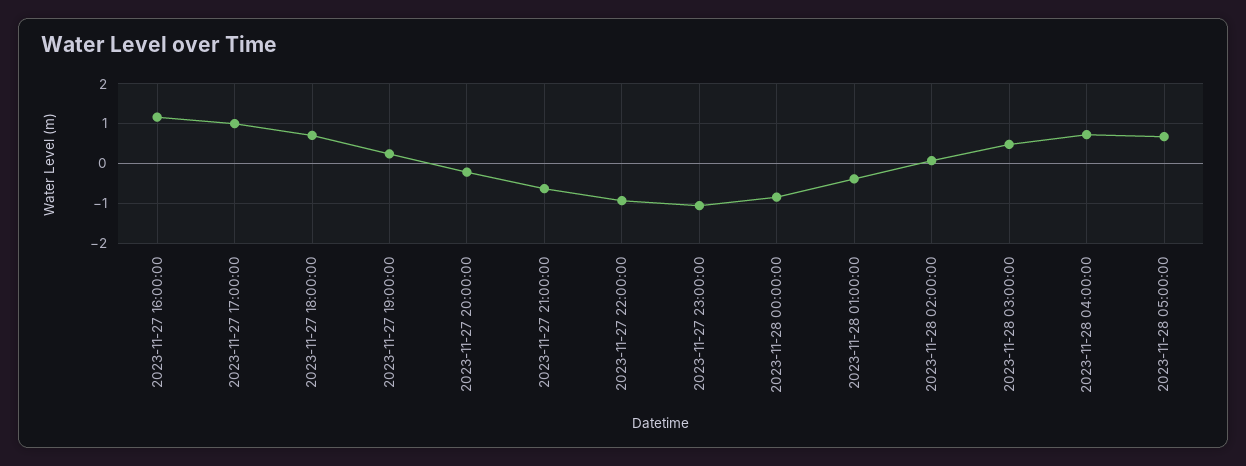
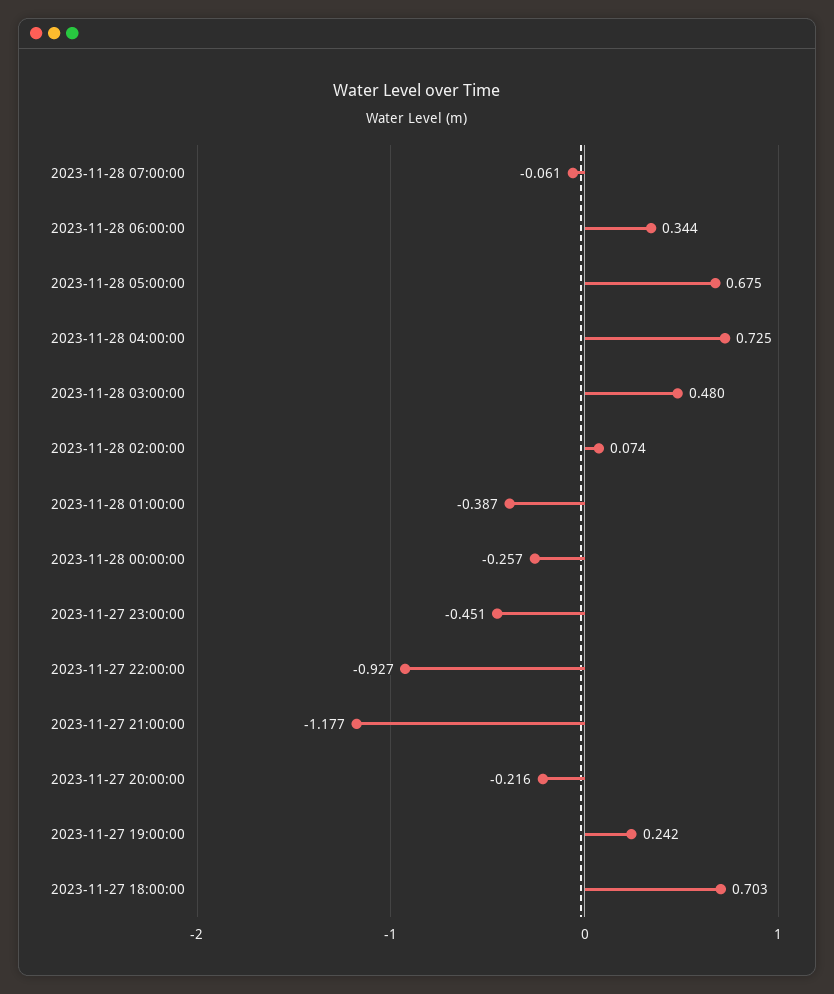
2023-11-27 16:00:00: 1.2 -> none
2023-11-27 17:00:00: 1 -> none
2023-11-27 21:00:00: -0.6 -> -1.177
2023-11-27 23:00:00: -1 -> -0.451
2023-11-28 00:00:00: -0.8 -> -0.257
2023-11-28 07:00:00: none -> -0.061
2023-11-28 06:00:00: none -> 0.344

